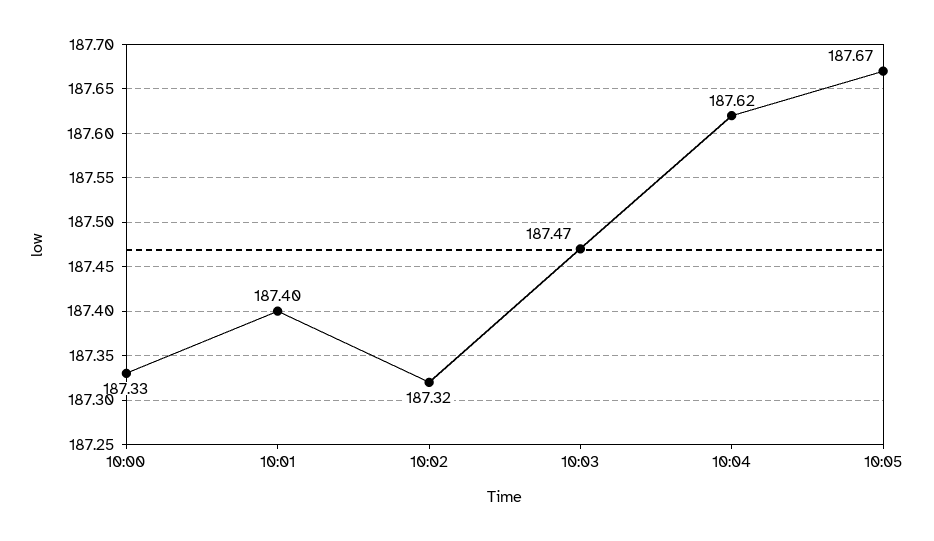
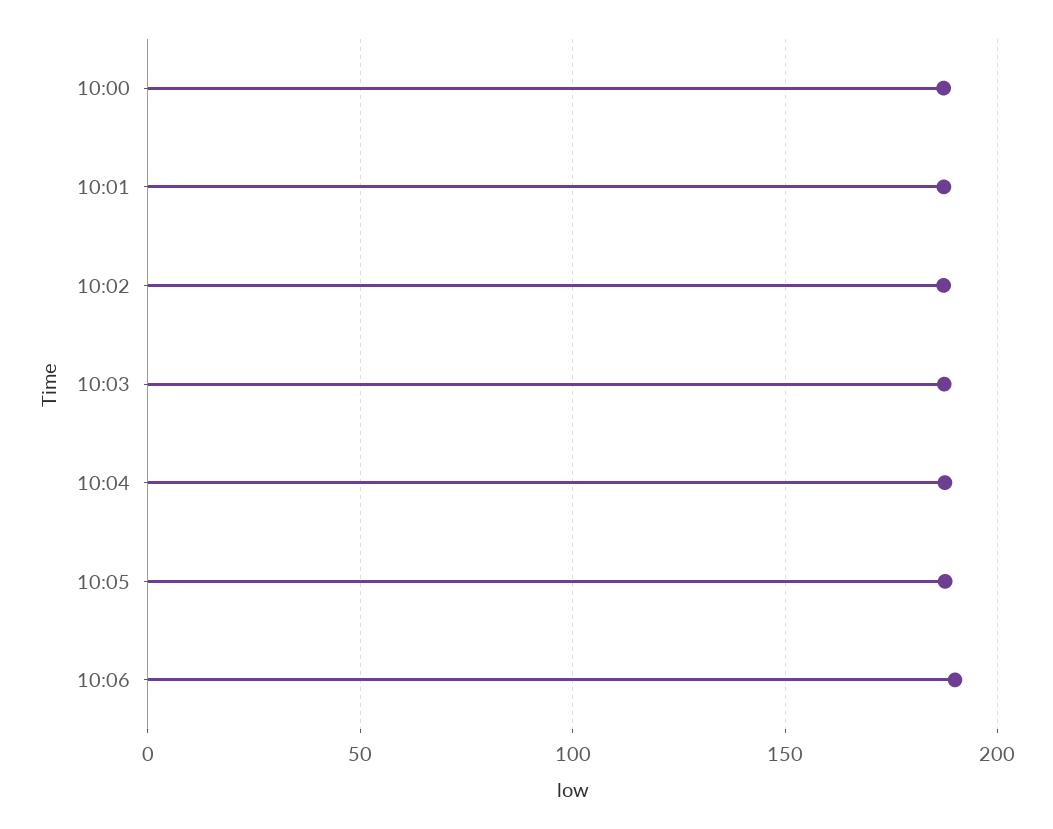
10:06: none -> 190

